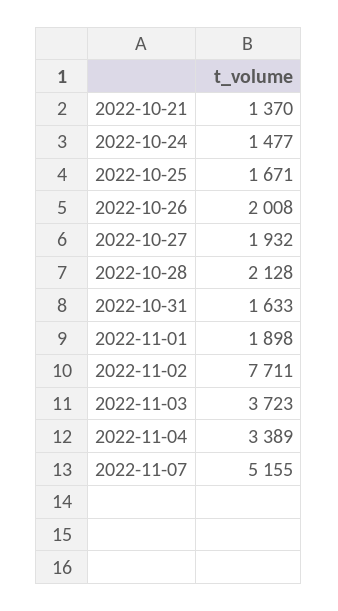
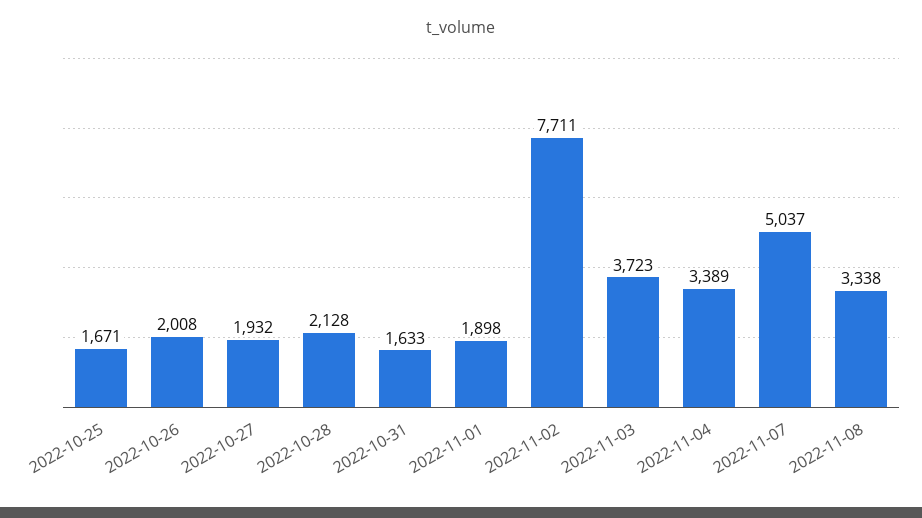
2022-10-21: 1370 -> none
2022-10-24: 1477 -> none
2022-11-07: 5155 -> 5037
2022-11-08: none -> 3338

